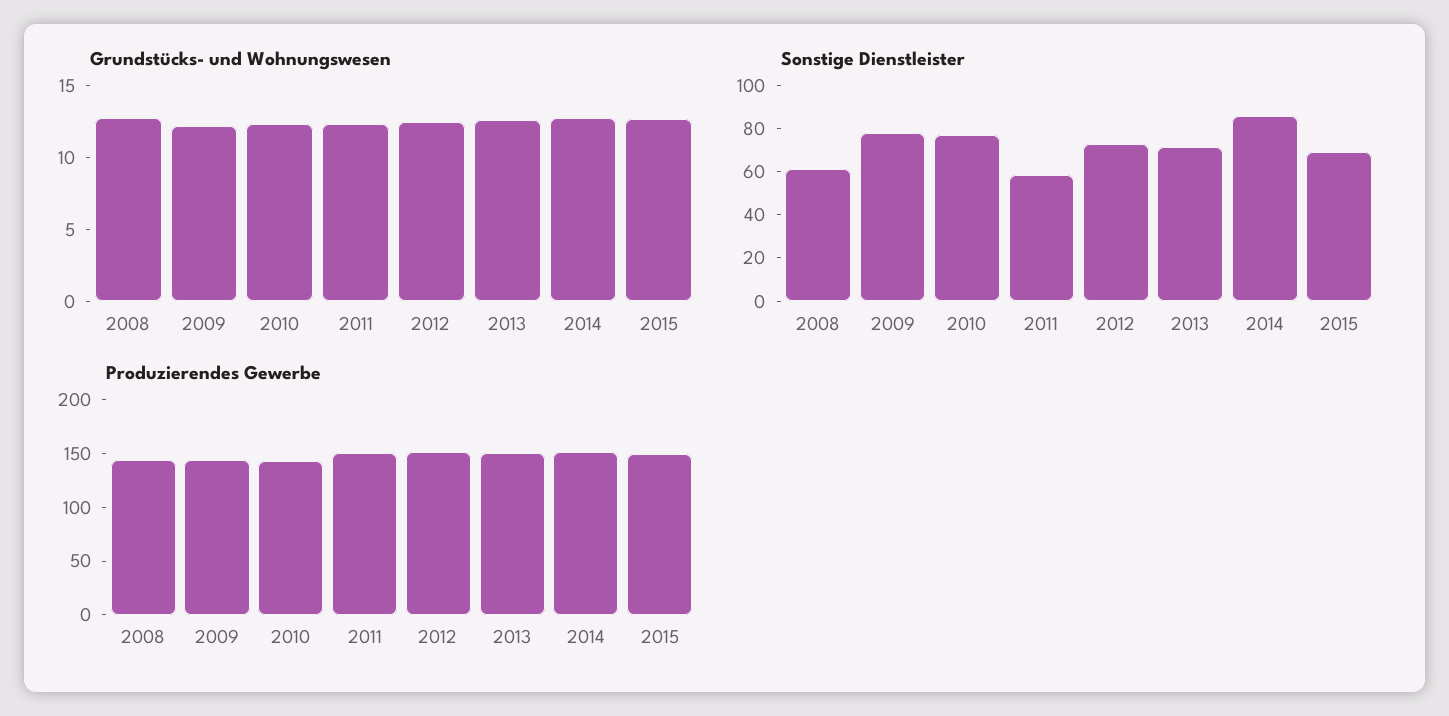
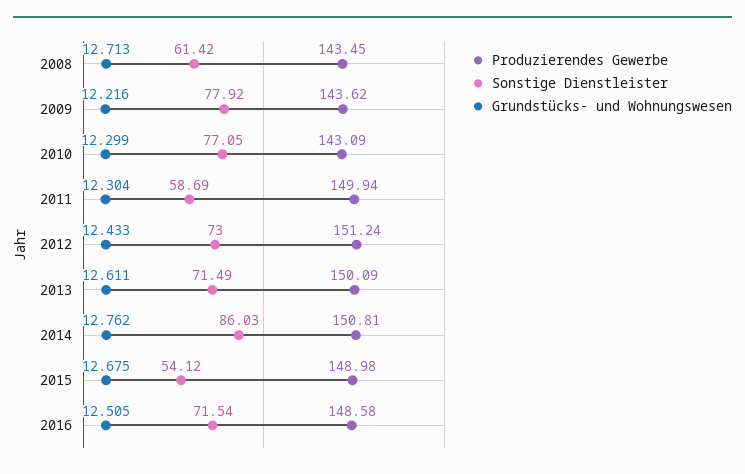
Sonstige Dienstleister, 2015: 70 -> 54.12
Produzierendes Gewerbe, 2016: none -> 148.58
Sonstige Dienstleister, 2016: none -> 71.54
Grundstücks- und Wohnungswesen, 2016: none -> 12.505

